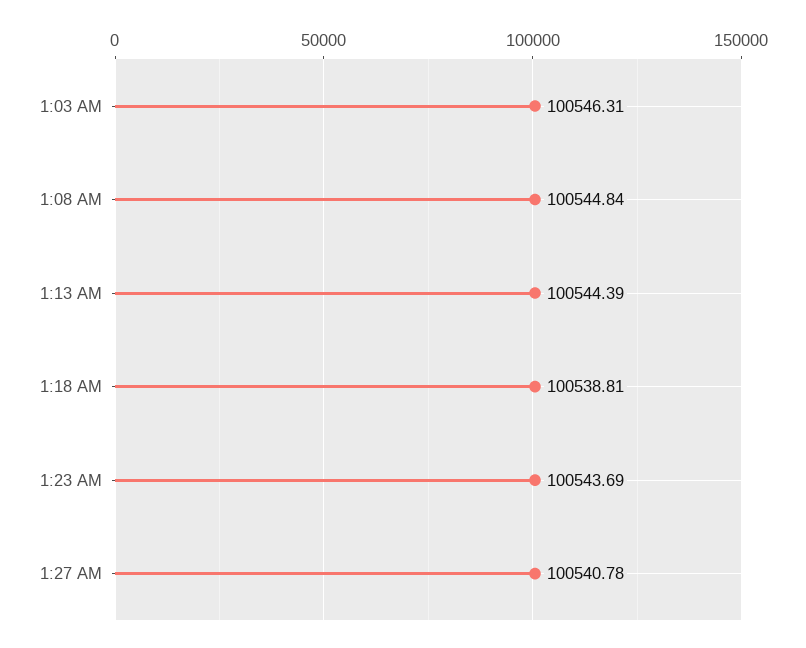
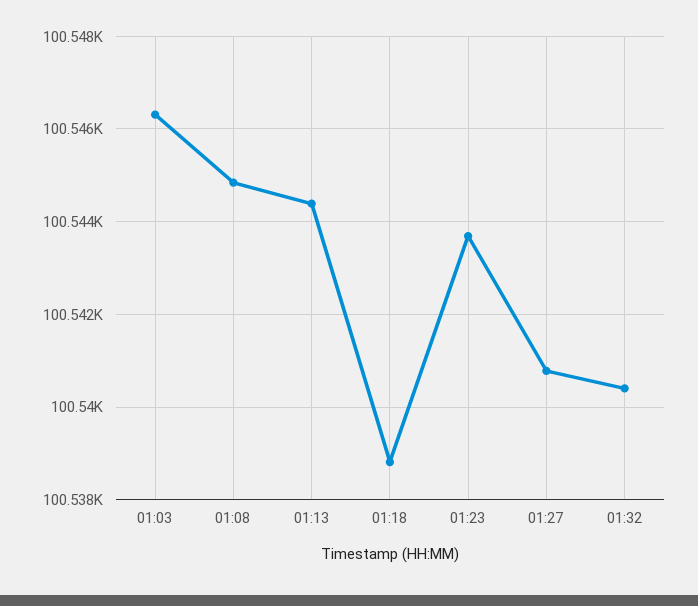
01:32: none -> 100540.4

